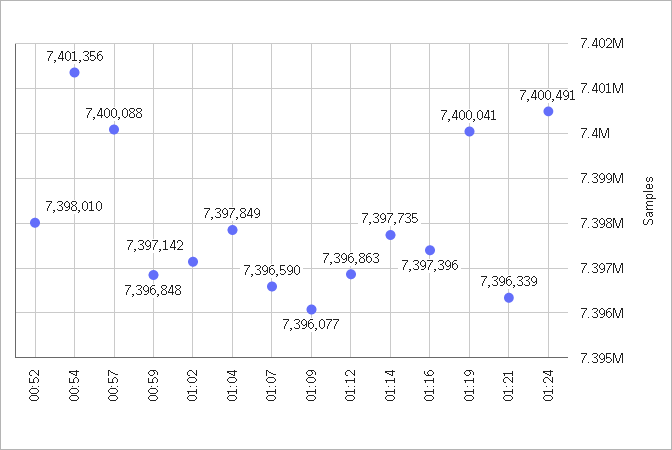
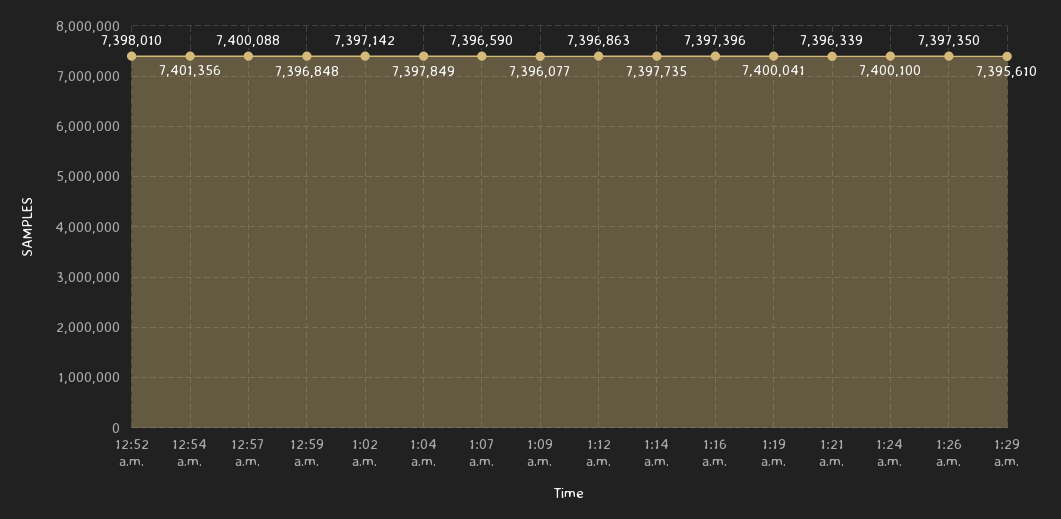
01:24: 7400491 -> 7400100
1:26 a.m.: none -> 7397350
1:29 a.m.: none -> 7395610

